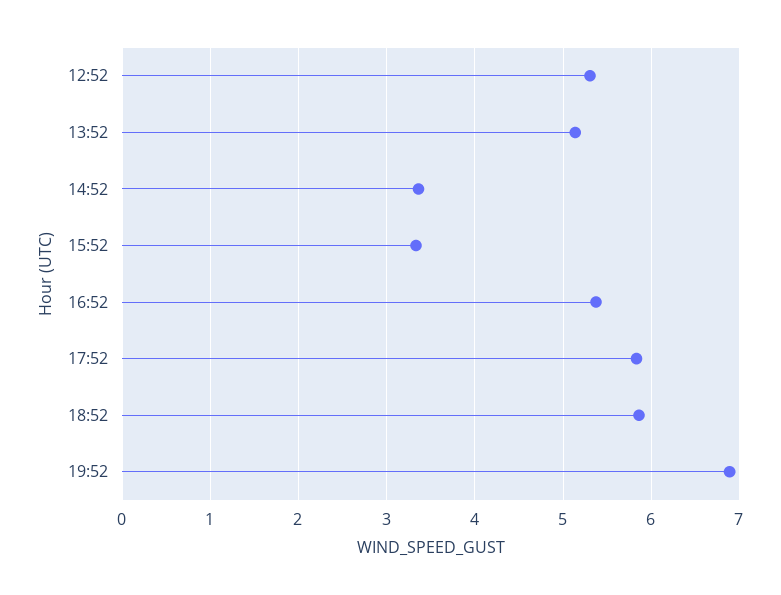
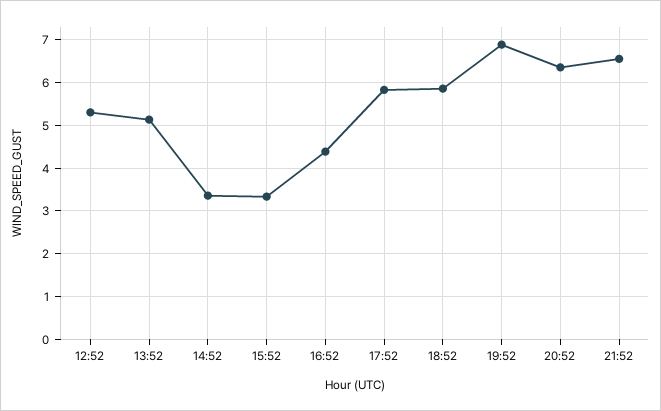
16:52: 5.4 -> 4.4
20:52: none -> 6.4
21:52: none -> 6.6

